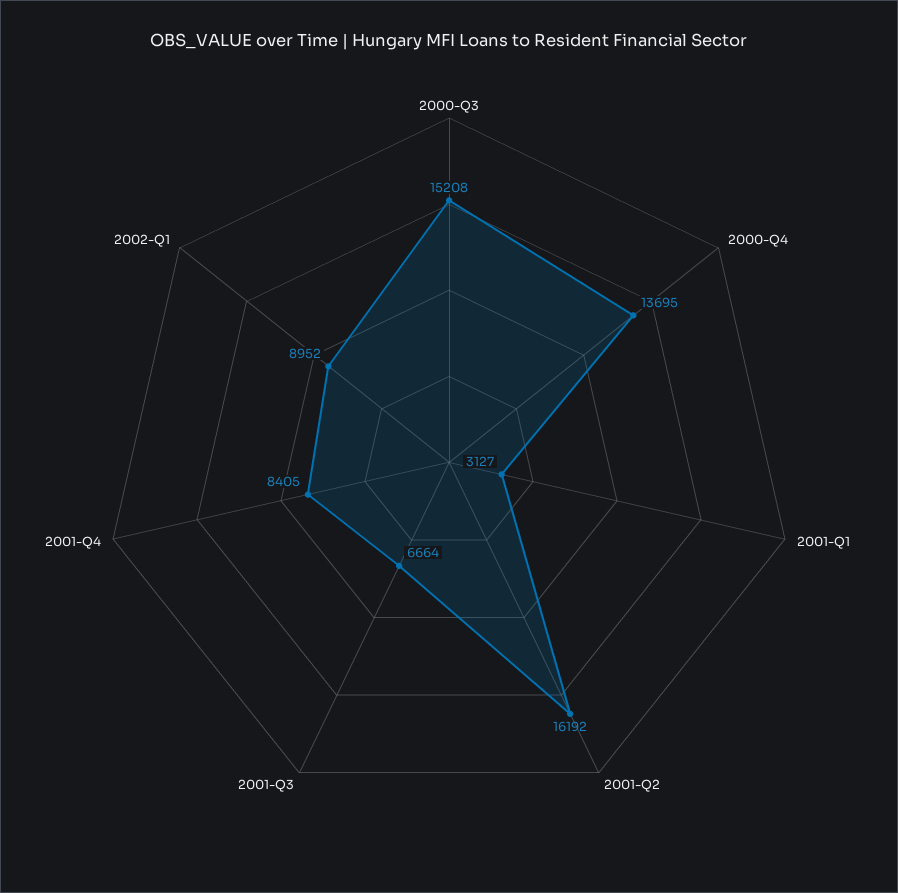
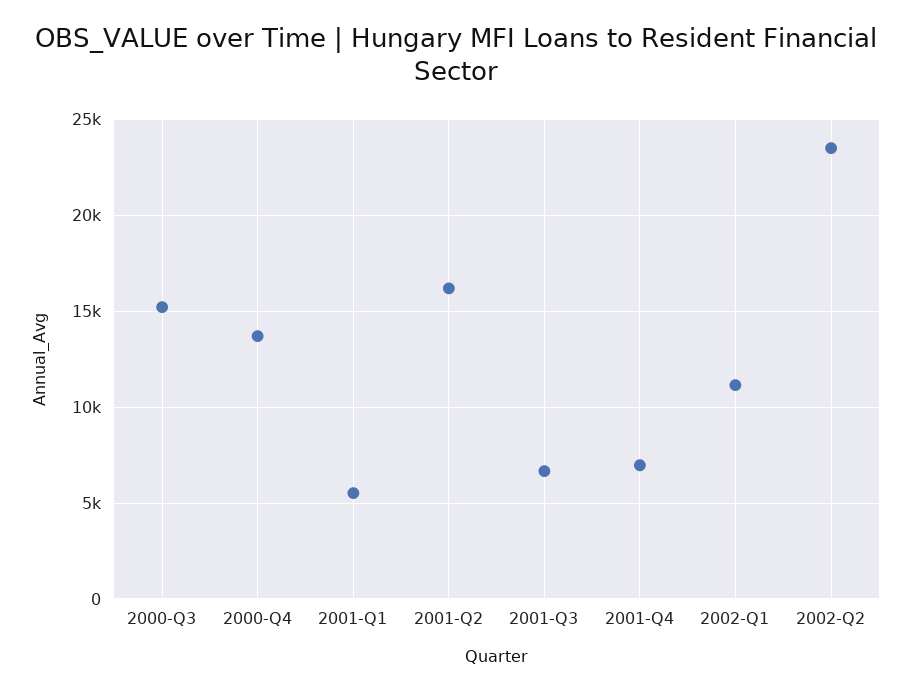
2001-Q1: 3127 -> 5500
2001-Q4: 8405 -> 7000
2002-Q1: 8952 -> 11000
2002-Q2: none -> 23500

